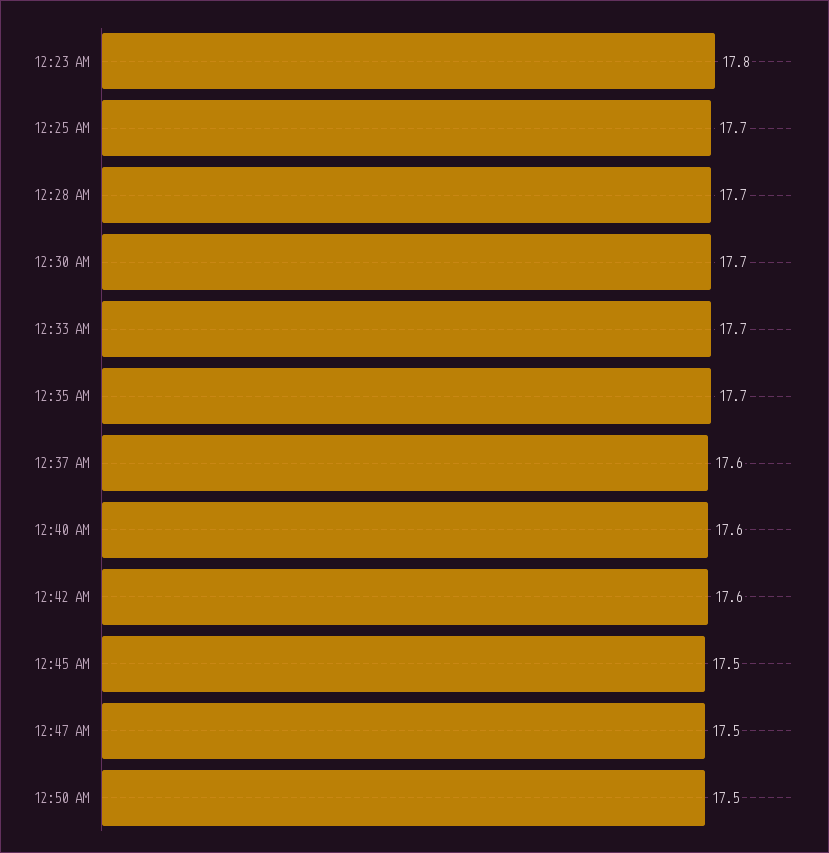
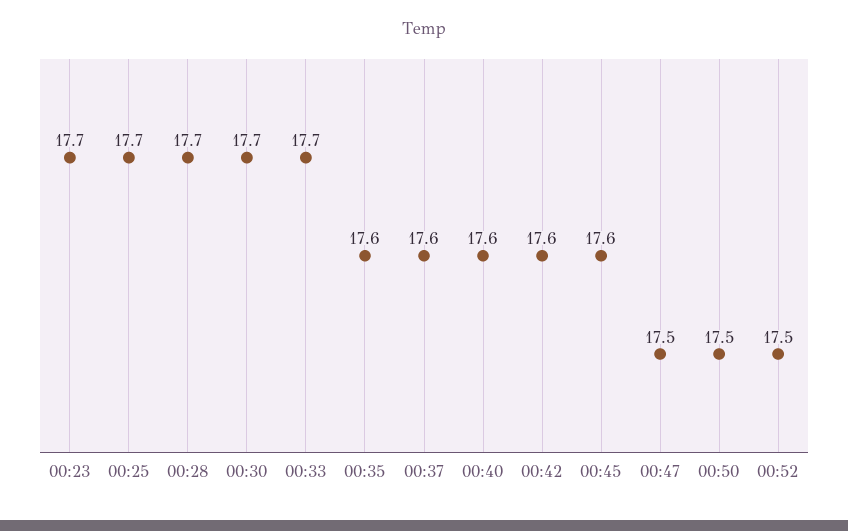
12:23 AM: 17.8 -> 17.7
12:35 AM: 17.7 -> 17.6
12:45 AM: 17.5 -> 17.6
00:52: none -> 17.5

